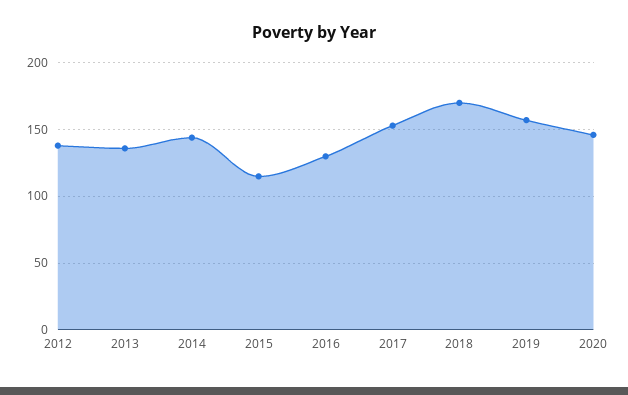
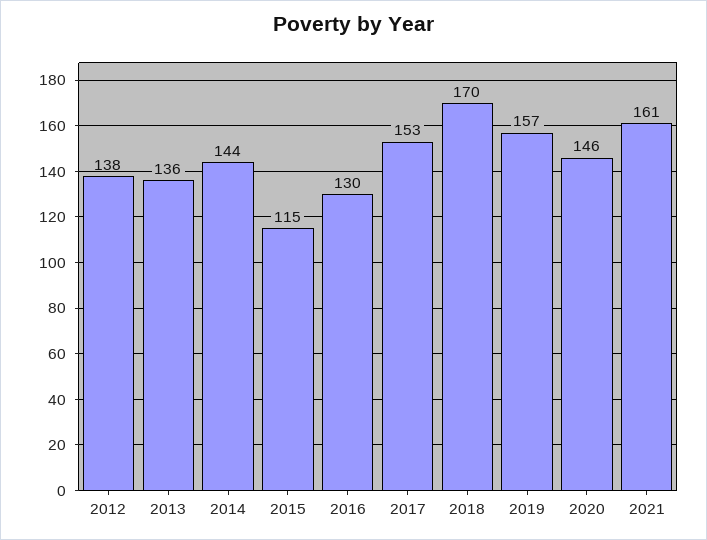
2021: none -> 161

